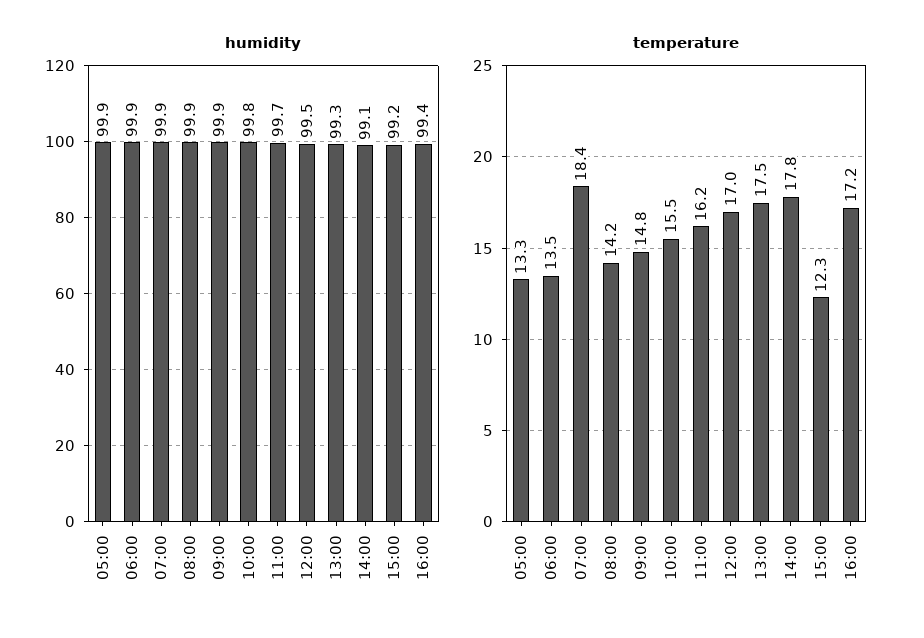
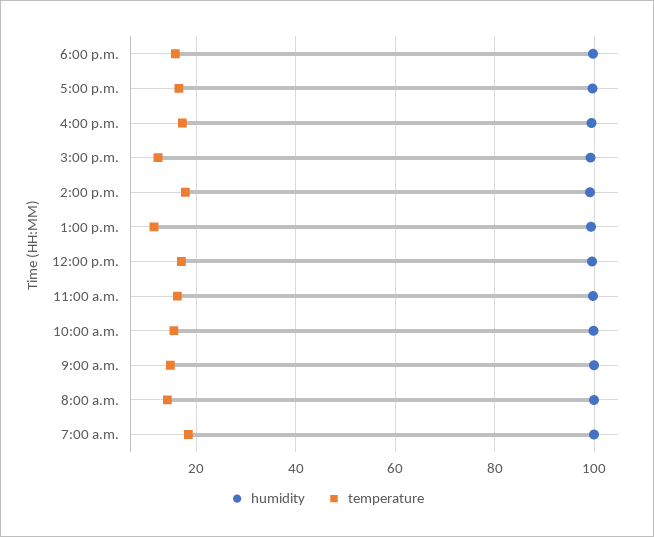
humidity, 05:00: 99.9 -> none
humidity, 06:00: 99.9 -> none
temperature, 05:00: 13.3 -> none
temperature, 06:00: 13.5 -> none
temperature, 13:00: 17.5 -> 12
humidity, 6:00 p.m.: none -> 100
temperature, 6:00 p.m.: none -> 16
humidity, 5:00 p.m.: none -> 100
temperature, 5:00 p.m.: none -> 16

